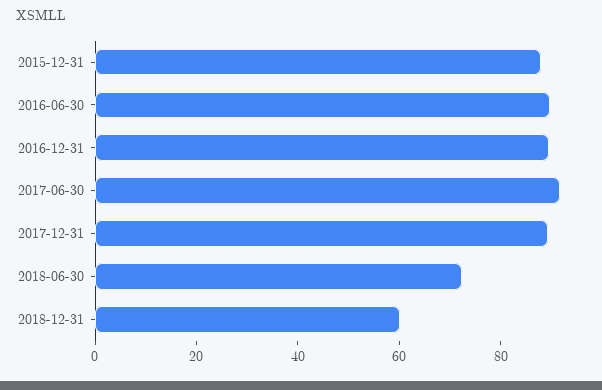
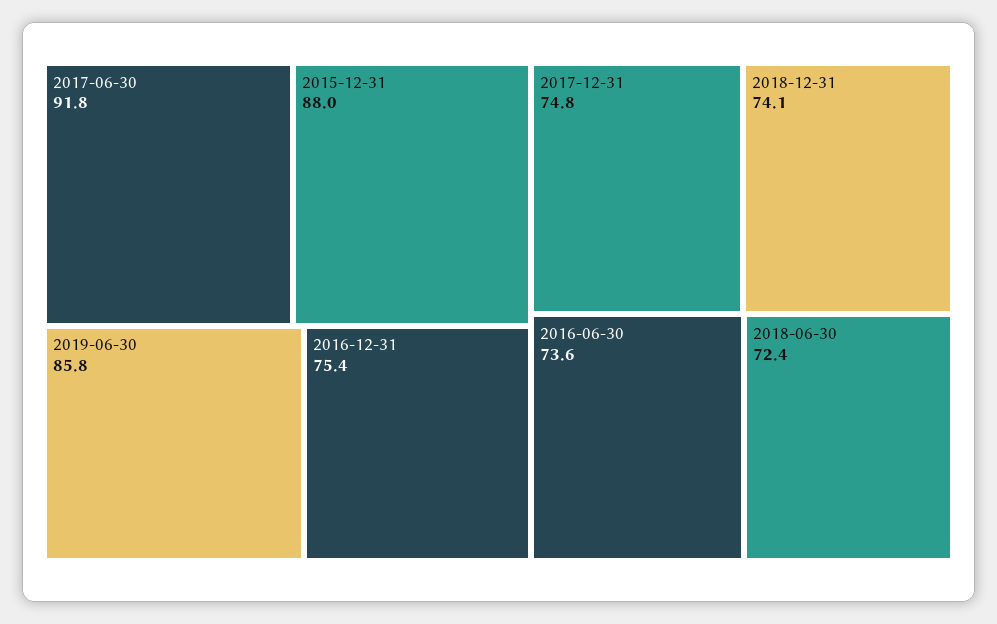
2016-06-30: 90 -> 73.6
2016-12-31: 90 -> 75.4
2017-12-31: 90 -> 74.8
2018-12-31: 60 -> 74.1
2019-06-30: none -> 85.8

